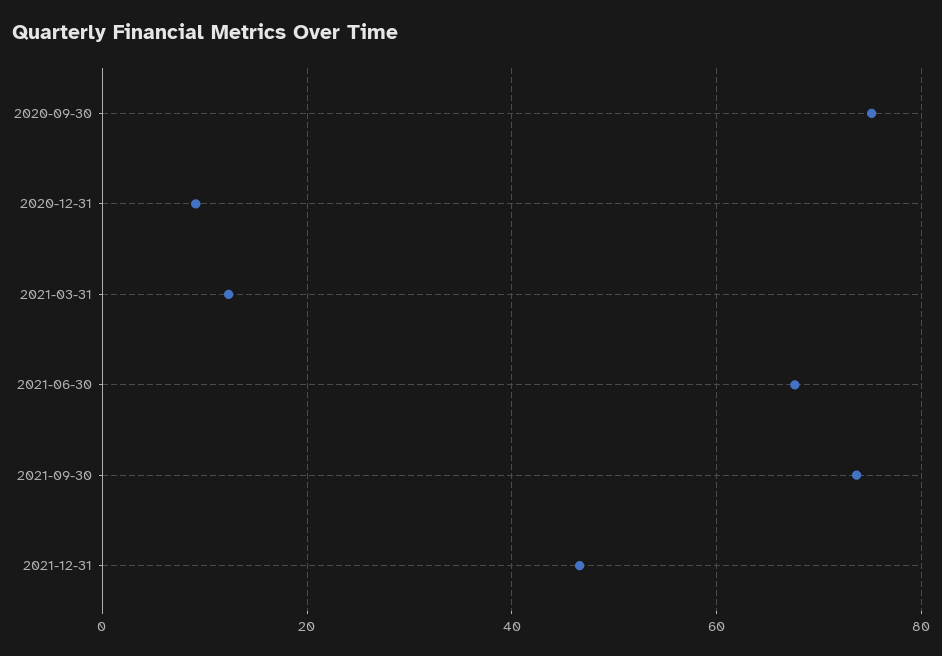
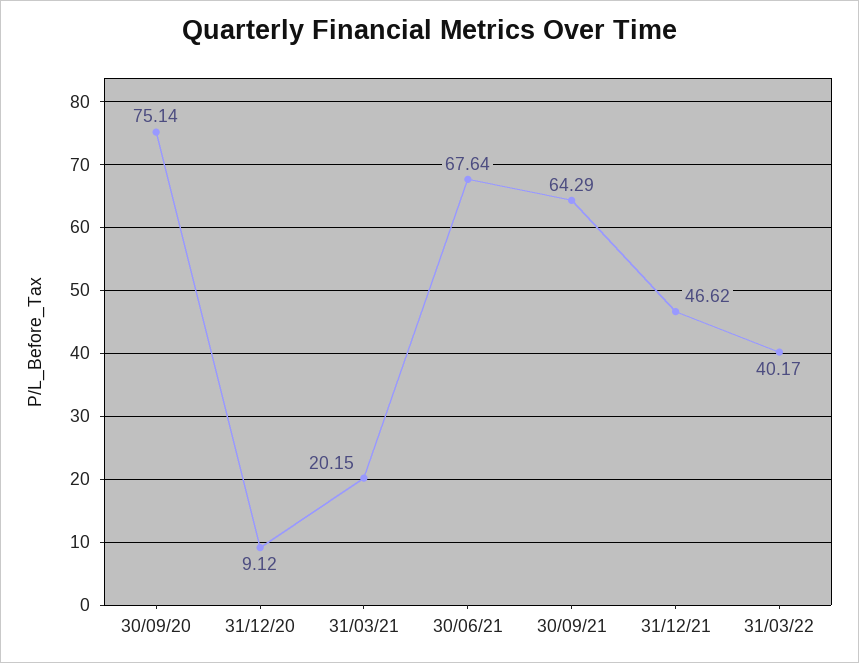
2021-03-31: 12 -> 20.15
2021-09-30: 74 -> 64.29
31/03/22: none -> 40.17

